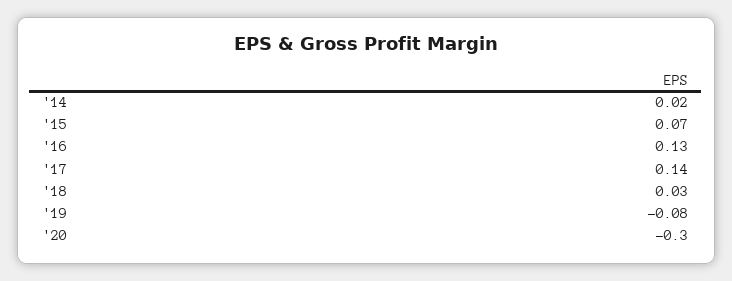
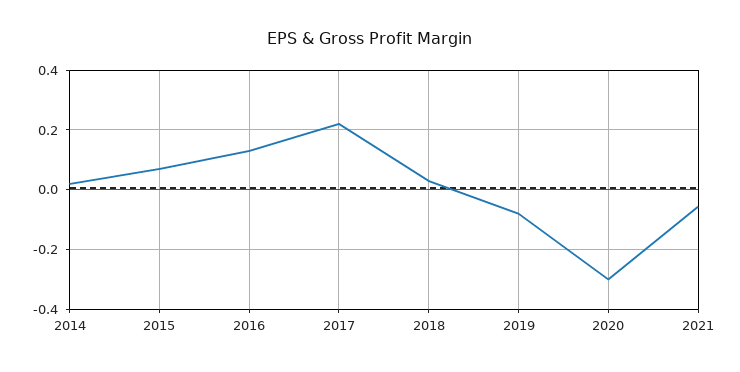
'17: 0.14 -> 0.225
2021: none -> -0.05

